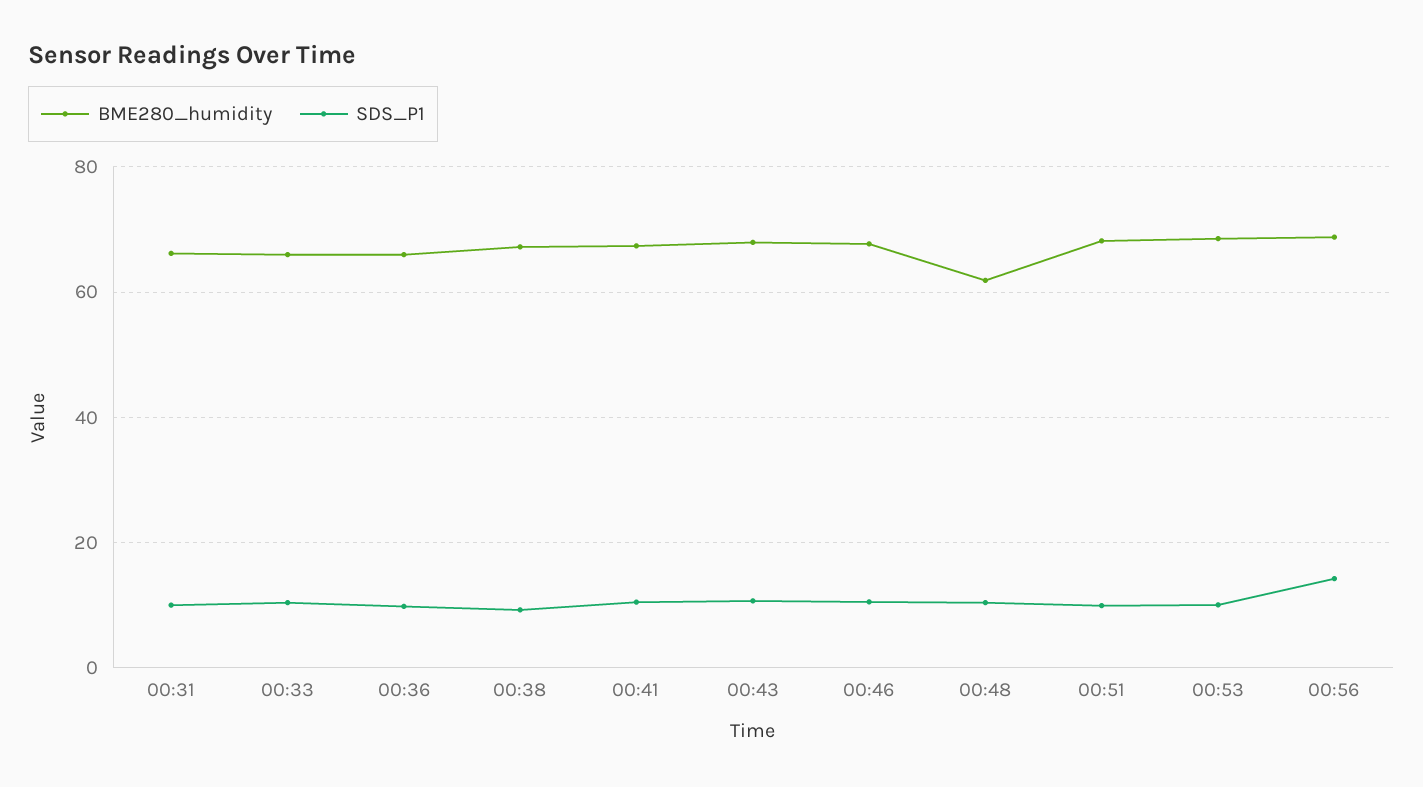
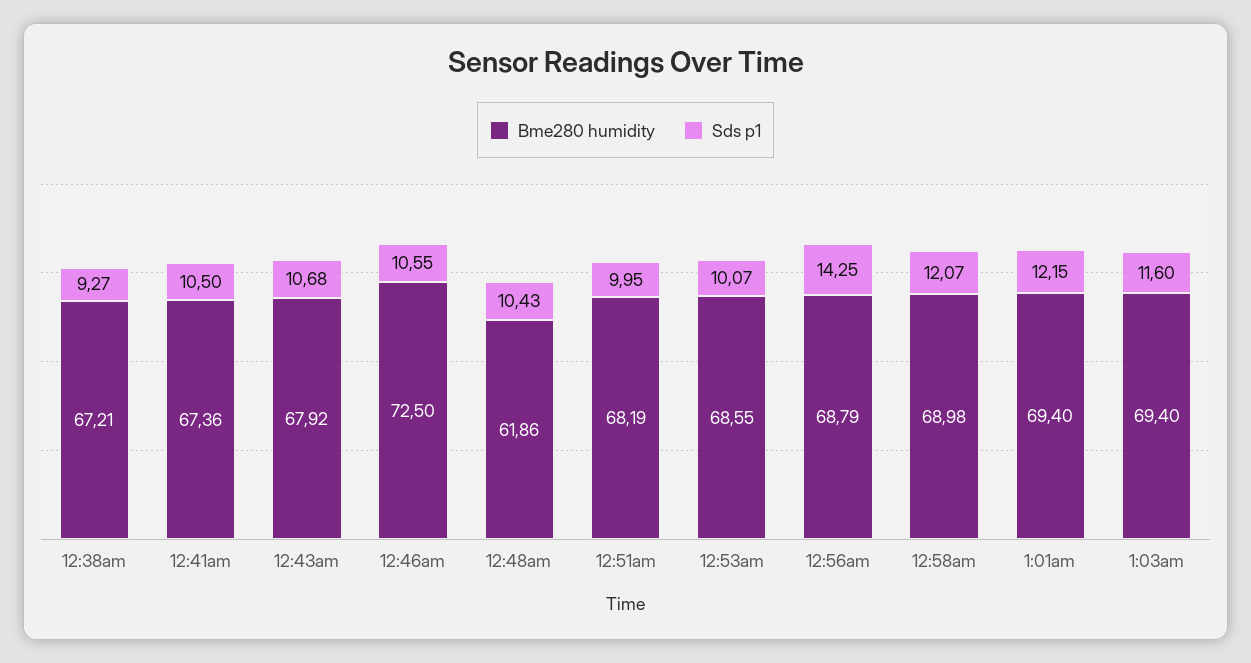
BME280_humidity, 00:31: 66 -> none
SDS_P1, 00:31: 10 -> none
BME280_humidity, 00:33: 66 -> none
SDS_P1, 00:33: 10 -> none
BME280_humidity, 00:36: 66 -> none
SDS_P1, 00:36: 10 -> none
BME280_humidity, 00:46: 68 -> 72.5
BME280_humidity, 12:58am: none -> 68.98
SDS_P1, 12:58am: none -> 12.07
BME280_humidity, 1:01am: none -> 69.4
SDS_P1, 1:01am: none -> 12.15
BME280_humidity, 1:03am: none -> 69.4
SDS_P1, 1:03am: none -> 11.6

